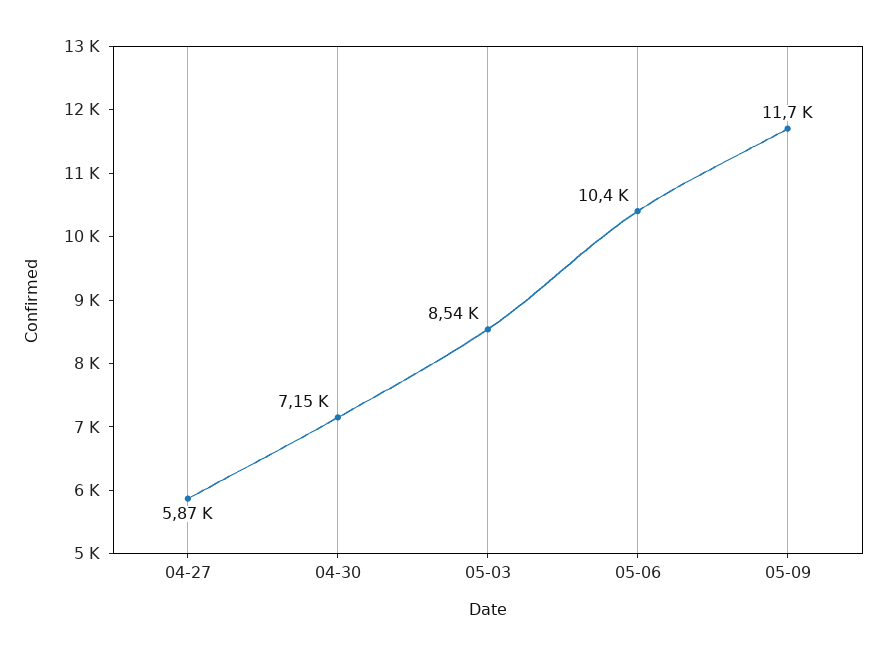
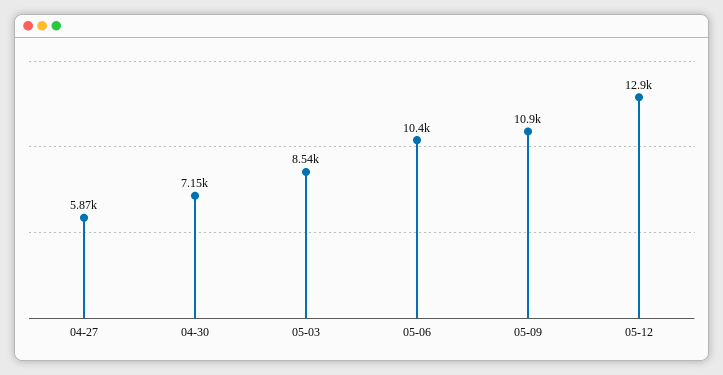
05-09: 11700 -> 10900
05-12: none -> 12900

